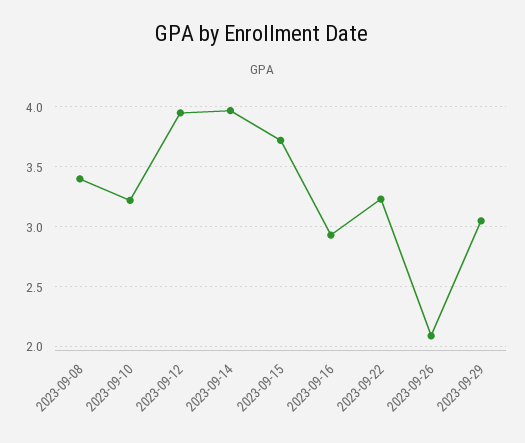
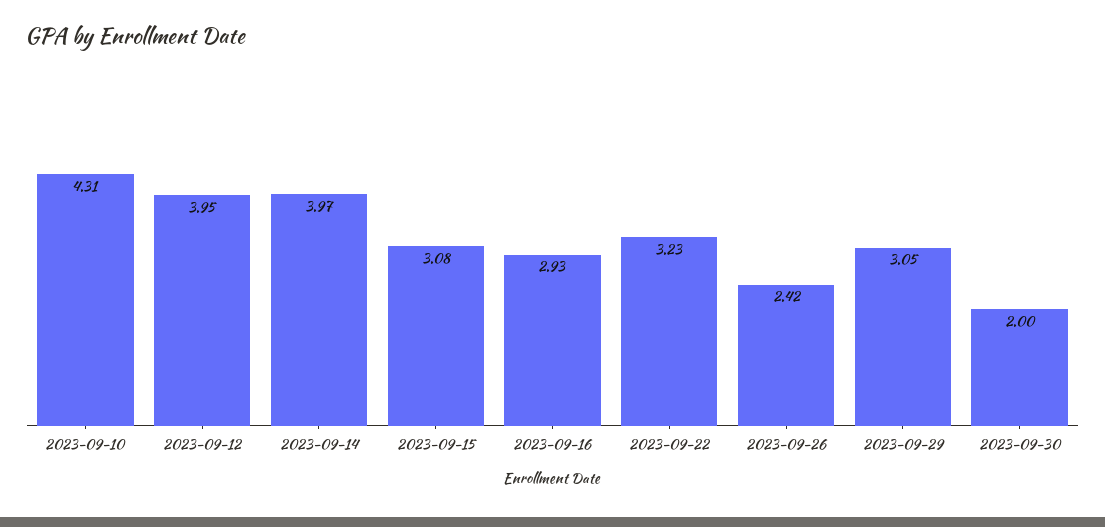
2023-09-08: 3.4 -> none
2023-09-10: 3.2 -> 4.31
2023-09-15: 3.7 -> 3.08
2023-09-26: 2.1 -> 2.42
2023-09-30: none -> 2

